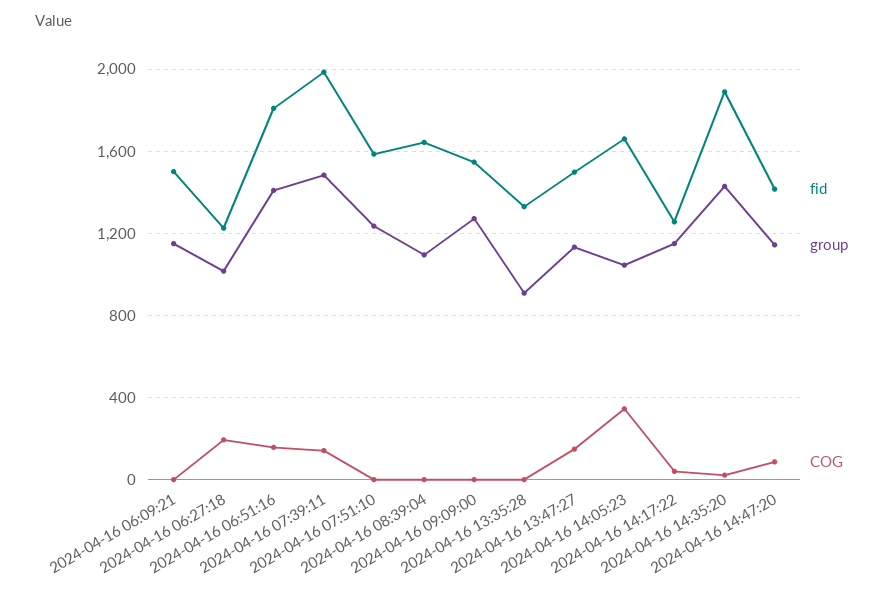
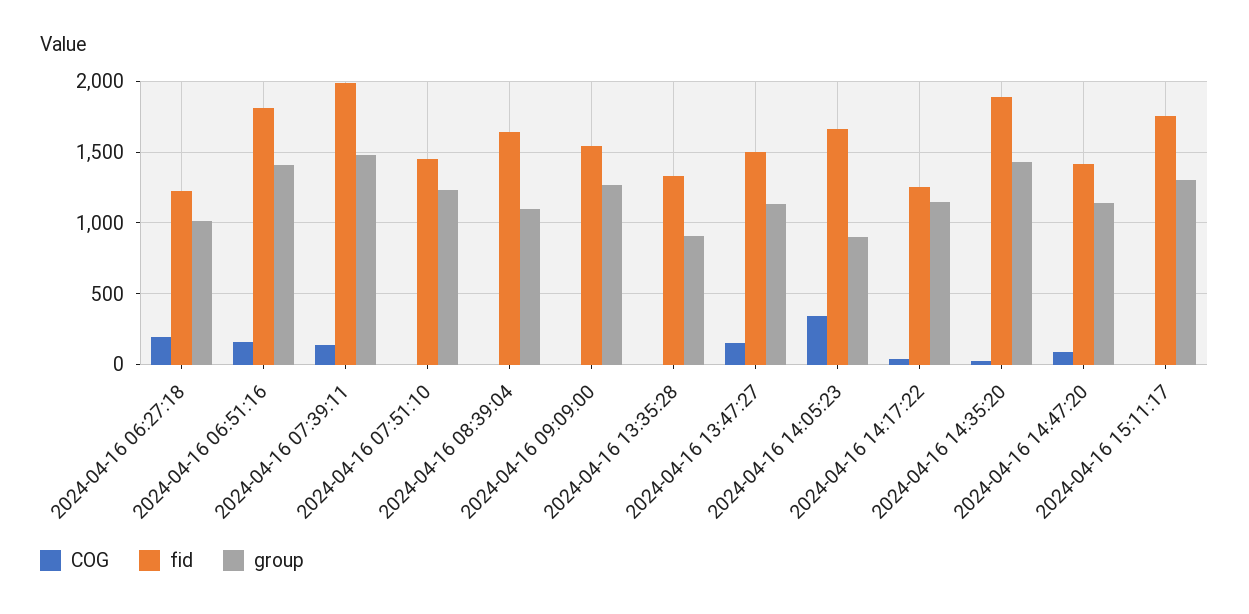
fid, 2024-04-16 06:09:21: 1500 -> none
group, 2024-04-16 06:09:21: 1150 -> none
COG, 2024-04-16 06:09:21: 0 -> none
fid, 2024-04-16 07:51:10: 1600 -> 1450
group, 2024-04-16 14:05:23: 1050 -> 900
COG, 2024-04-16 15:11:17: none -> 0
fid, 2024-04-16 15:11:17: none -> 1750
group, 2024-04-16 15:11:17: none -> 1300

